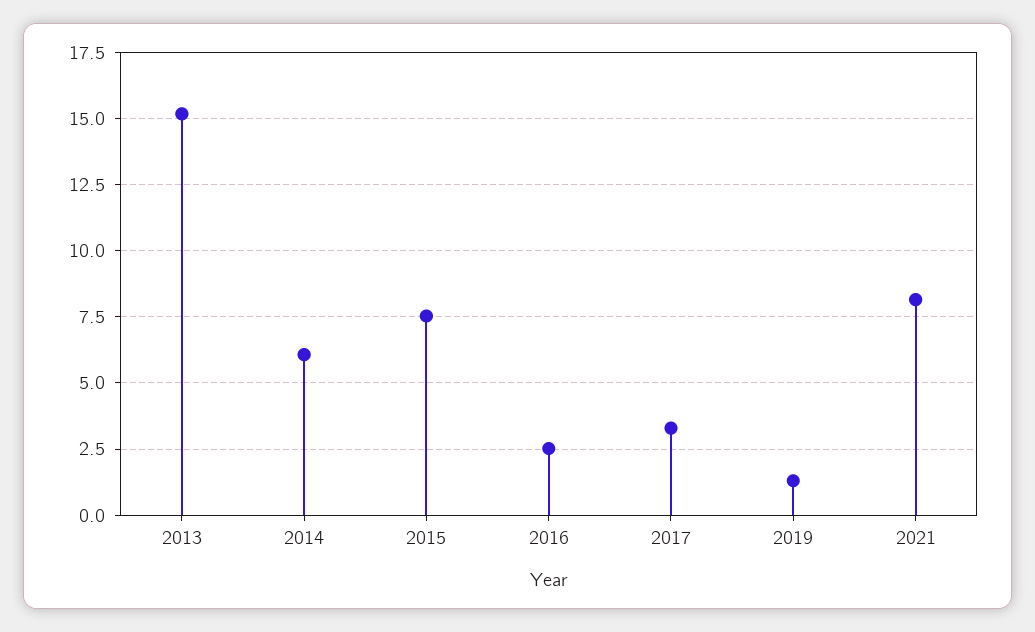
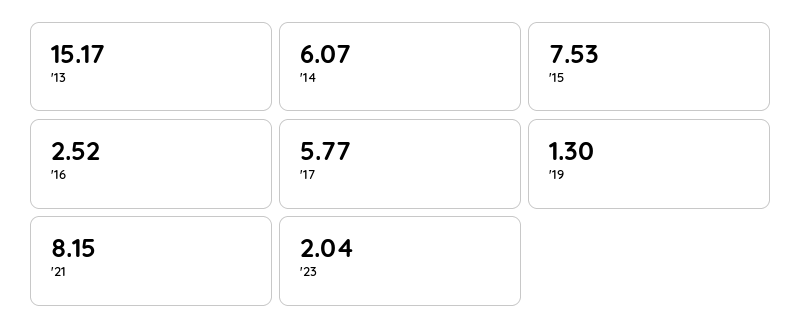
2017: 3.25 -> 5.77
'23: none -> 2.04

